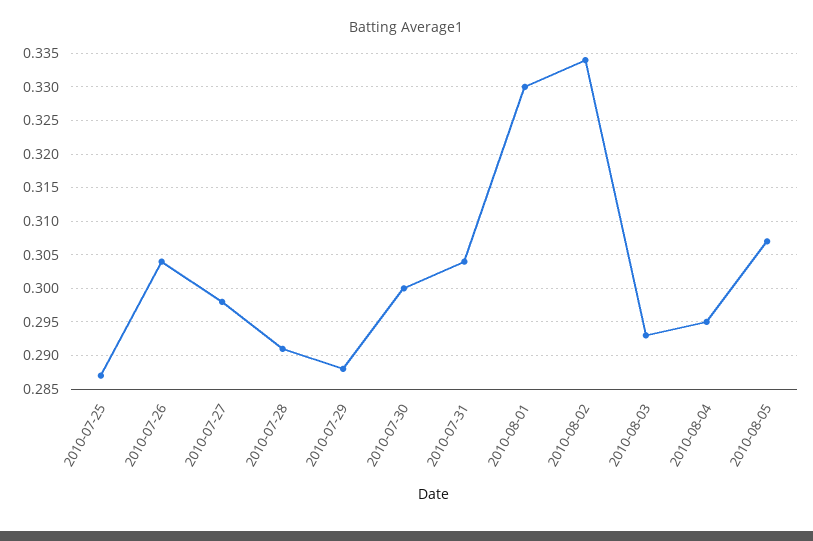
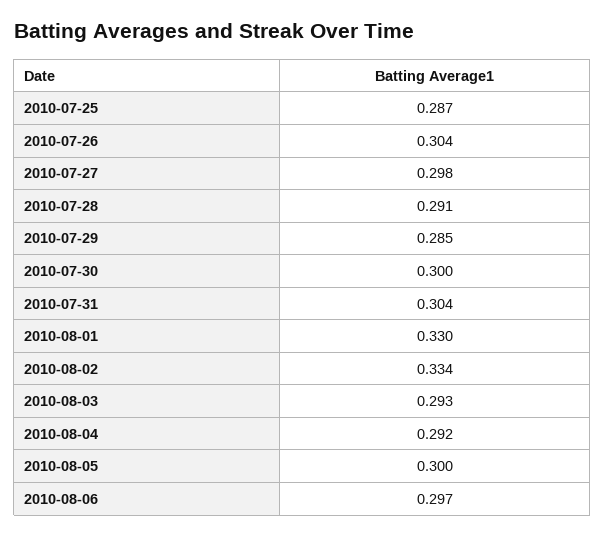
2010-07-29: 0.288 -> 0.285
2010-08-04: 0.295 -> 0.292
2010-08-05: 0.307 -> 0.3
2010-08-06: none -> 0.297

